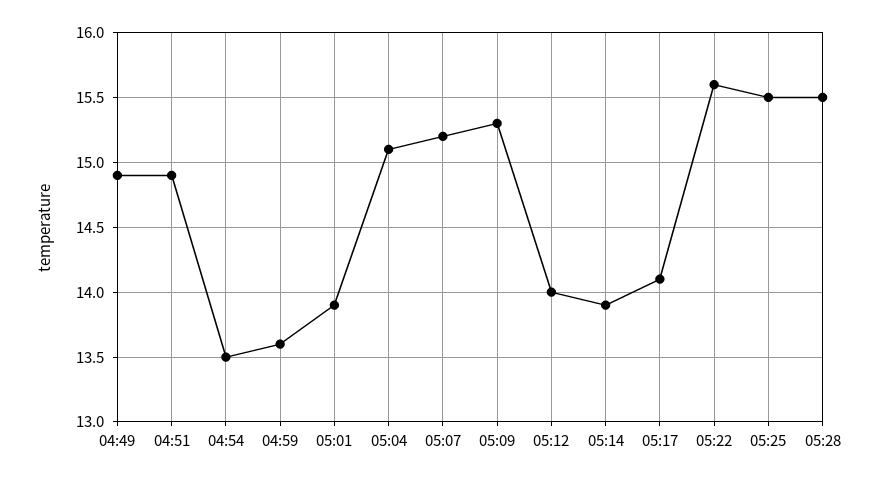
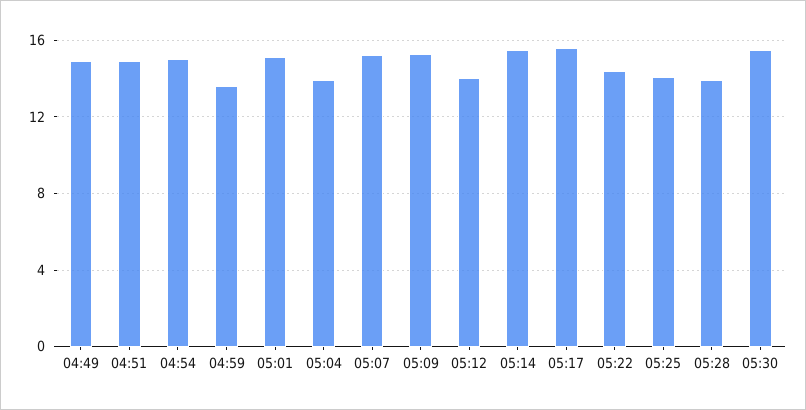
04:54: 13.5 -> 15
05:01: 13.9 -> 15
05:04: 15.1 -> 14
05:14: 13.9 -> 15.5
05:17: 14.1 -> 15.5
05:22: 15.6 -> 14.5
05:25: 15.5 -> 14
05:28: 15.5 -> 14
05:30: none -> 15.5

